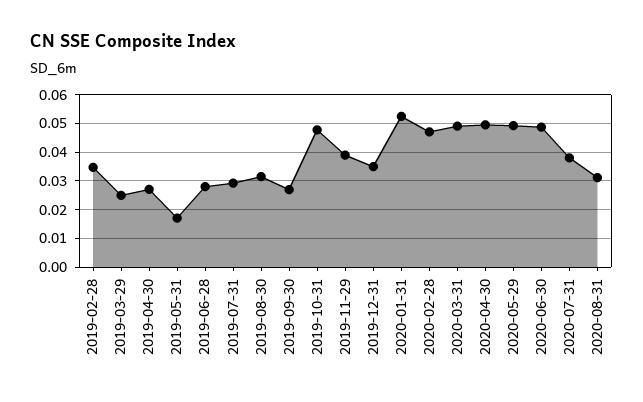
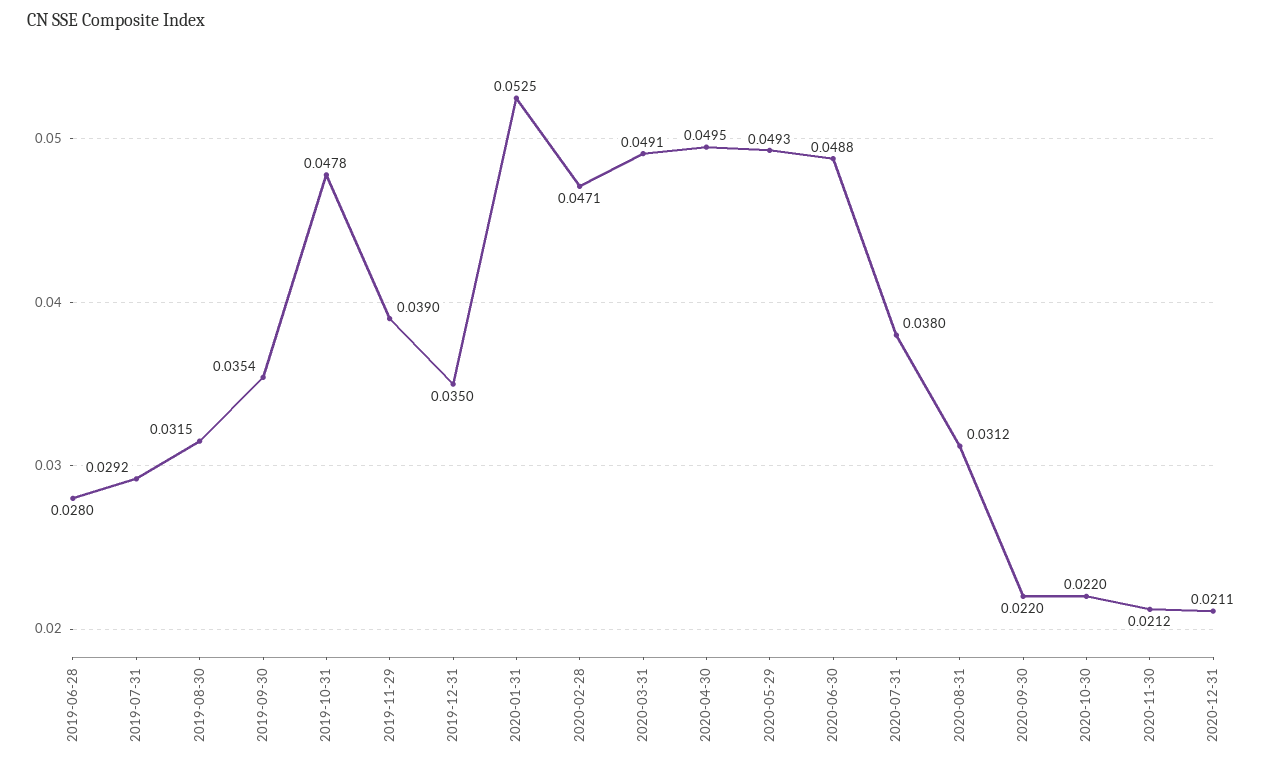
2019-02-28: 0.035 -> none
2019-03-29: 0.025 -> none
2019-04-30: 0.0275 -> none
2019-05-31: 0.0175 -> none
2019-09-30: 0.0275 -> 0.0354
2020-09-30: none -> 0.022
2020-10-30: none -> 0.022
2020-11-30: none -> 0.0212
2020-12-31: none -> 0.0211

